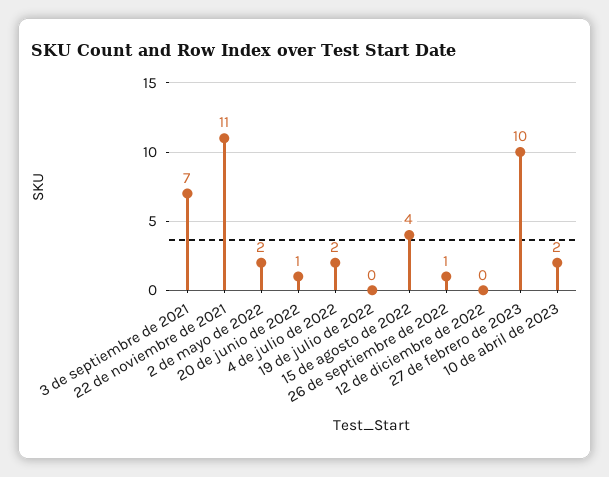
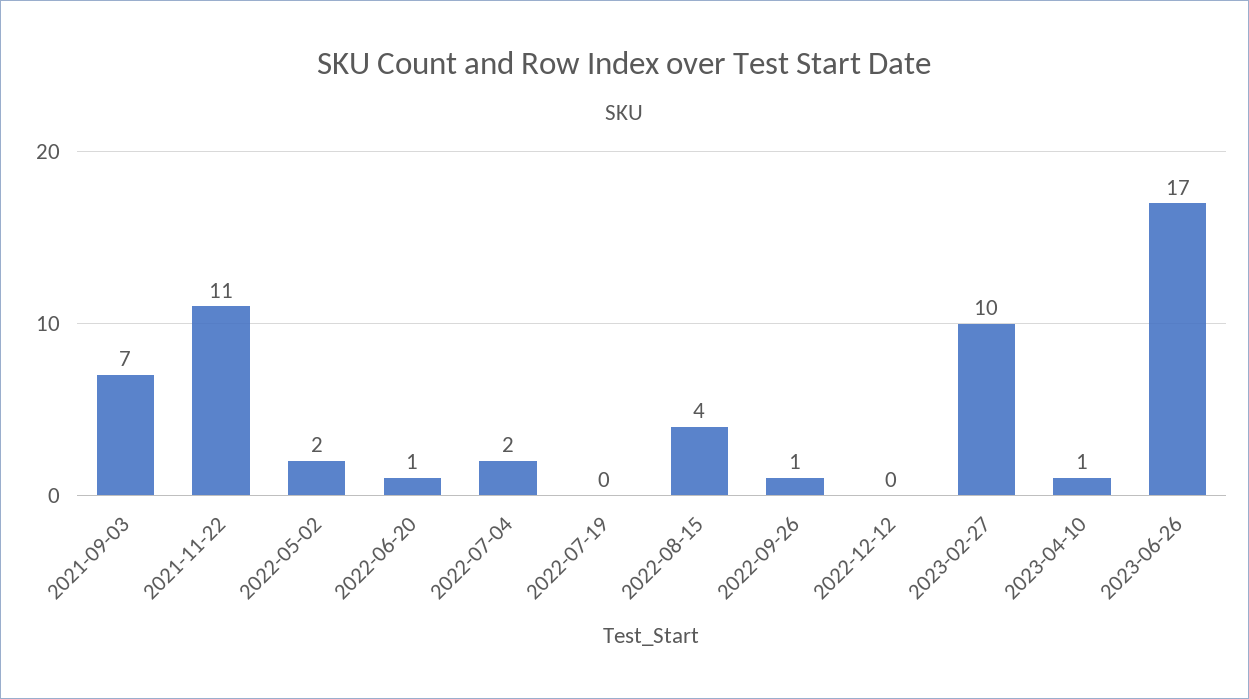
10 de abril de 2023: 2 -> 1
2023-06-26: none -> 17

